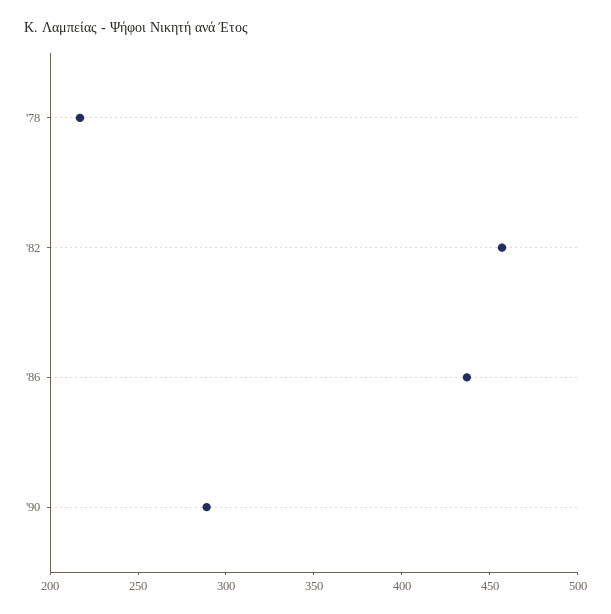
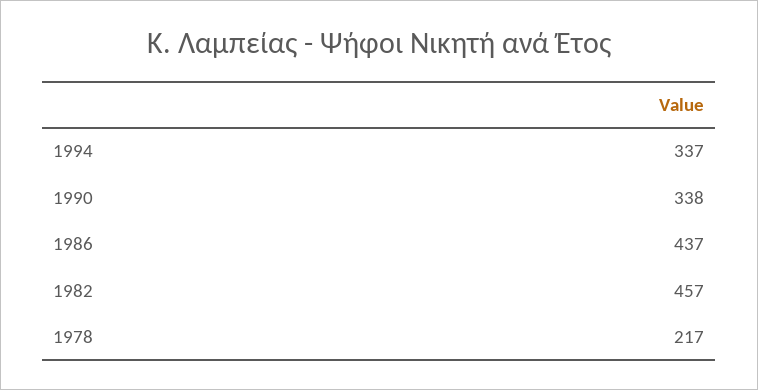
'90: 290 -> 338
1994: none -> 337

